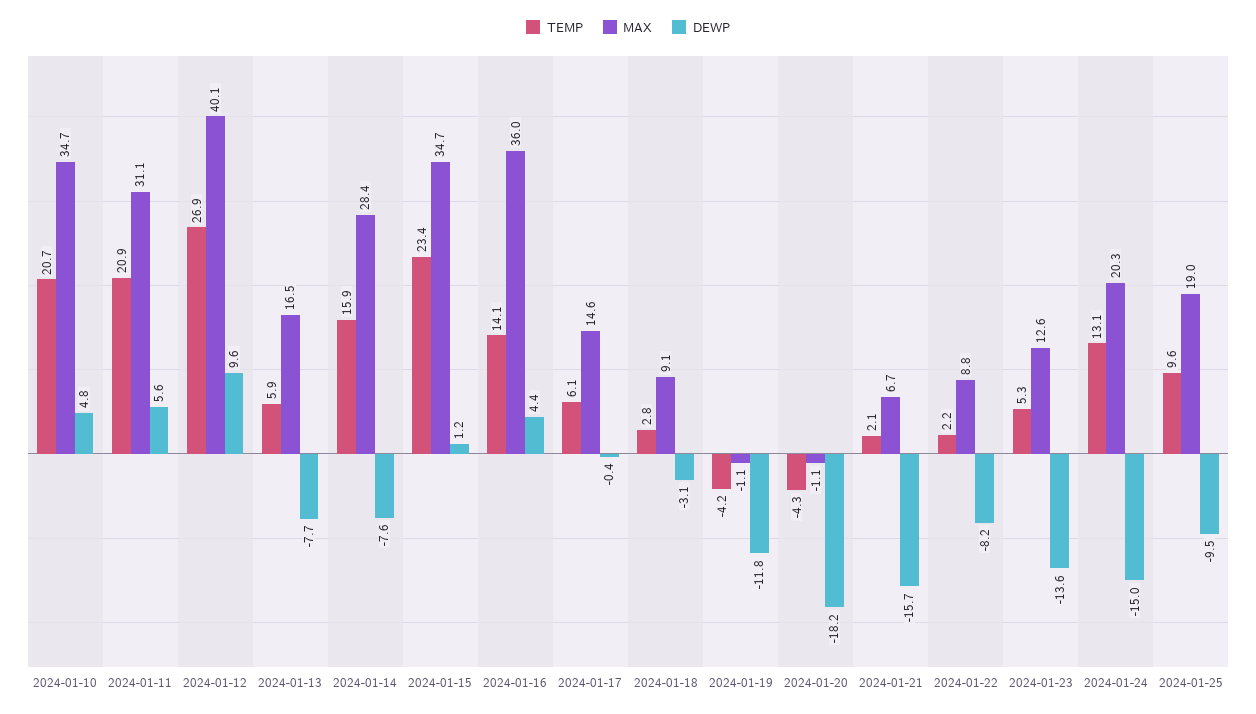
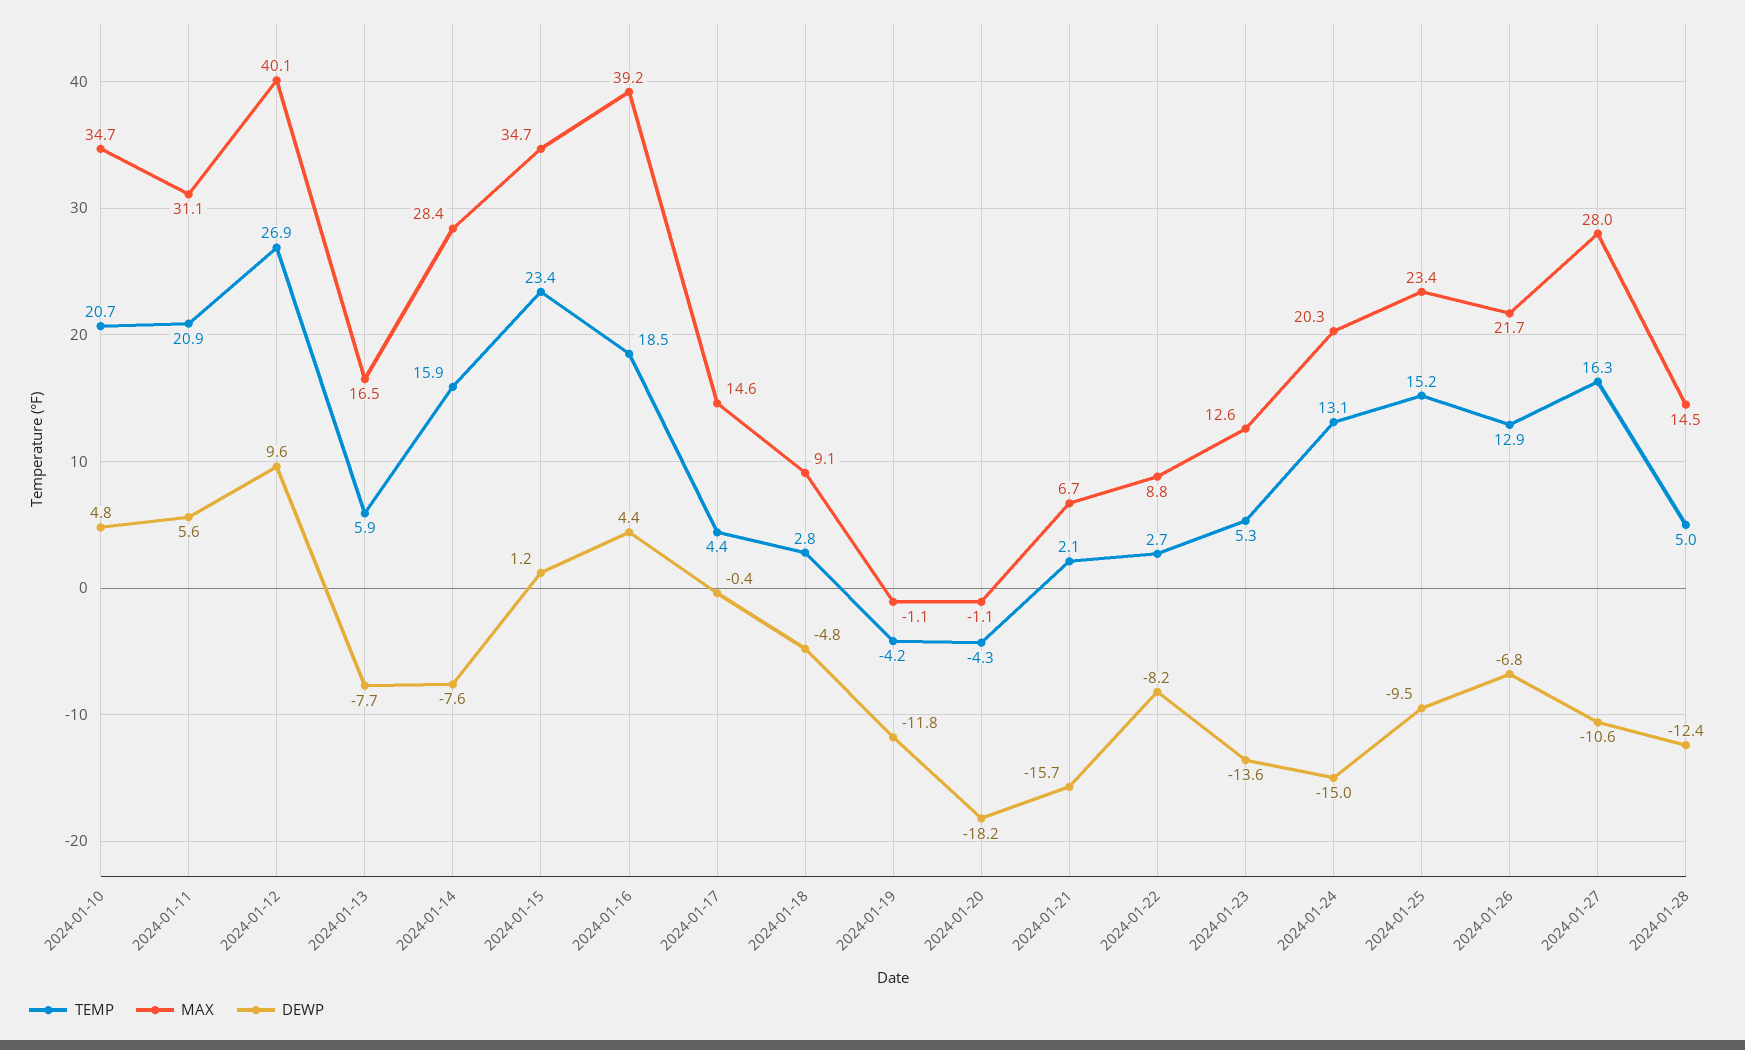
TEMP, 2024-01-16: 14.1 -> 18.5
MAX, 2024-01-16: 36 -> 39.2
TEMP, 2024-01-17: 6.1 -> 4.4
DEWP, 2024-01-18: -3.1 -> -4.8
TEMP, 2024-01-22: 2.2 -> 2.7
TEMP, 2024-01-25: 9.6 -> 15.2
MAX, 2024-01-25: 19 -> 23.4
TEMP, 2024-01-26: none -> 12.9
MAX, 2024-01-26: none -> 21.7
DEWP, 2024-01-26: none -> -6.8
TEMP, 2024-01-27: none -> 16.3
MAX, 2024-01-27: none -> 28
DEWP, 2024-01-27: none -> -10.6
TEMP, 2024-01-28: none -> 5
MAX, 2024-01-28: none -> 14.5
DEWP, 2024-01-28: none -> -12.4

